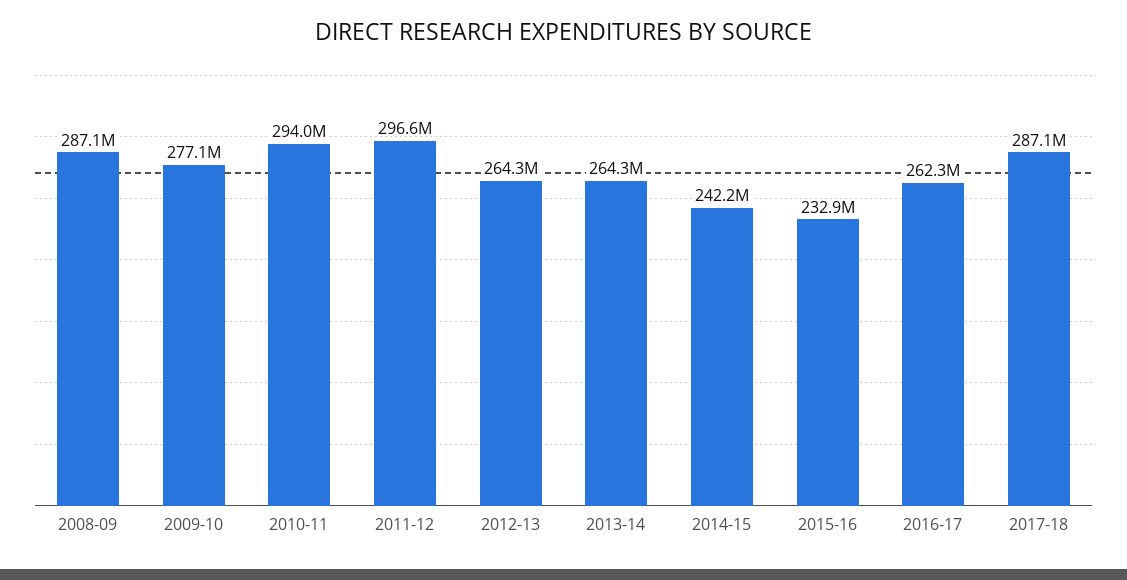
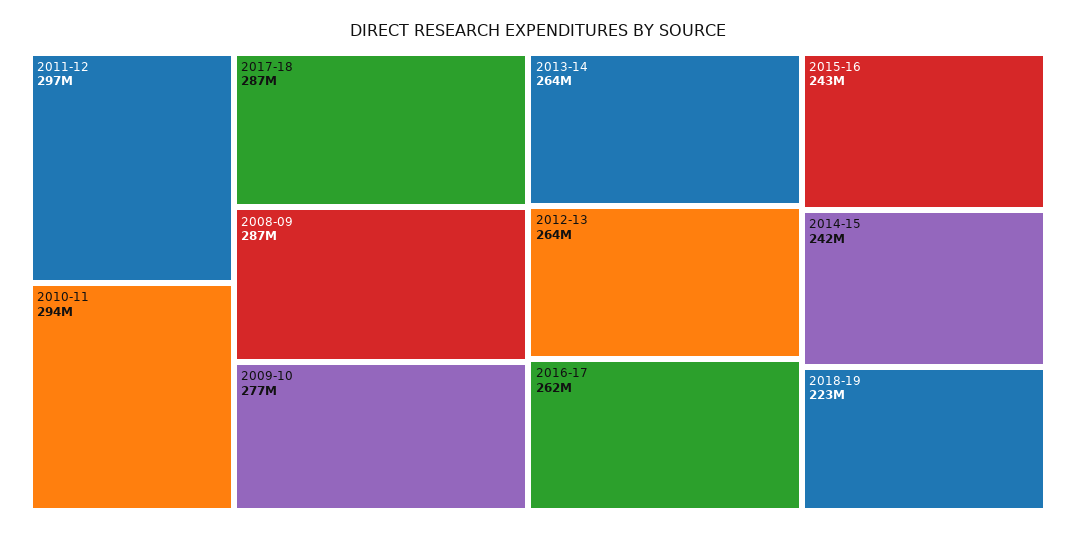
2015-16: 232900000 -> 243000000
2018-19: none -> 223000000

